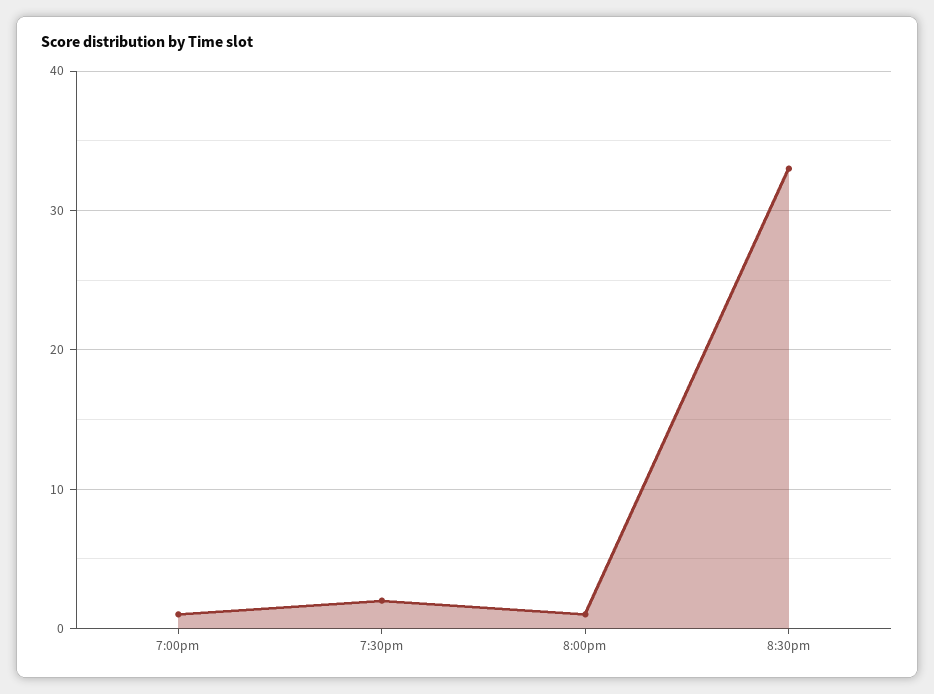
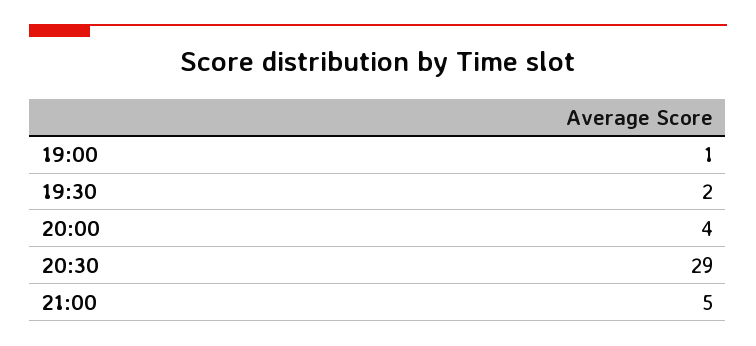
8:00pm: 1 -> 4
8:30pm: 33 -> 29
21:00: none -> 5

